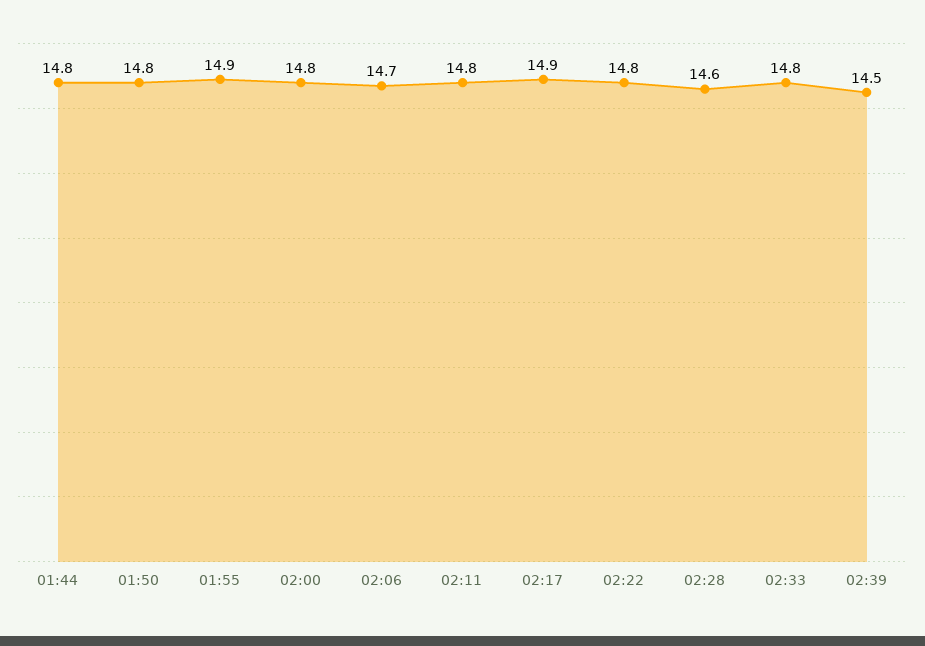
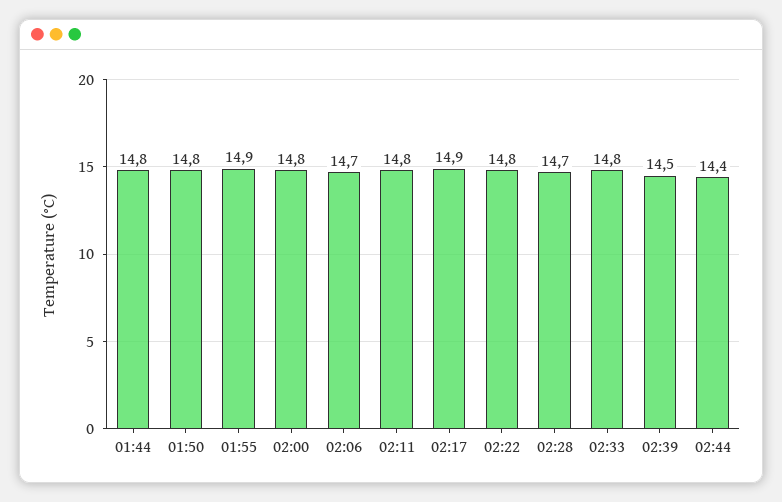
02:28: 14.6 -> 14.7
02:44: none -> 14.4

